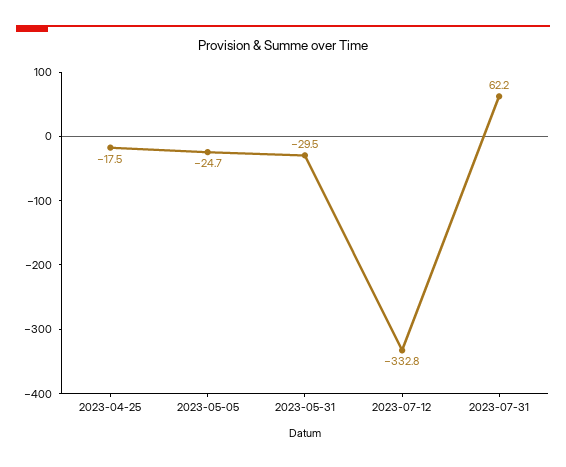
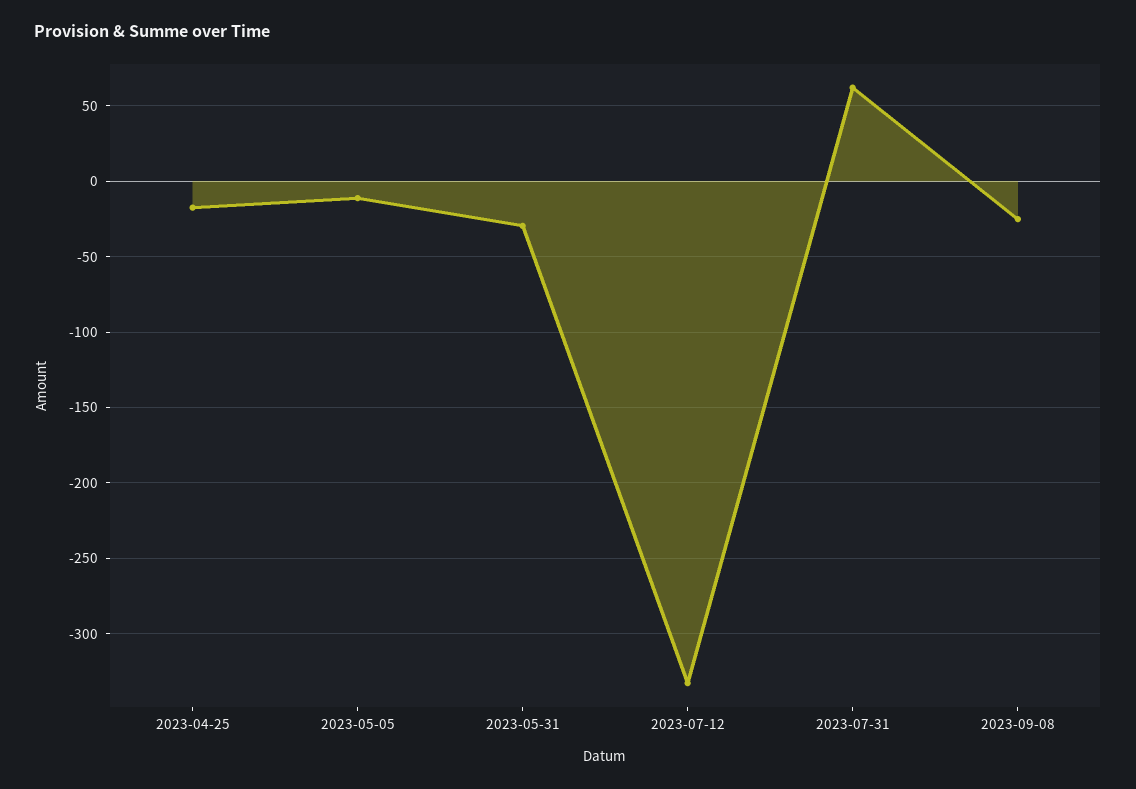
2023-05-05: -24.7 -> -10
2023-09-08: none -> -25

